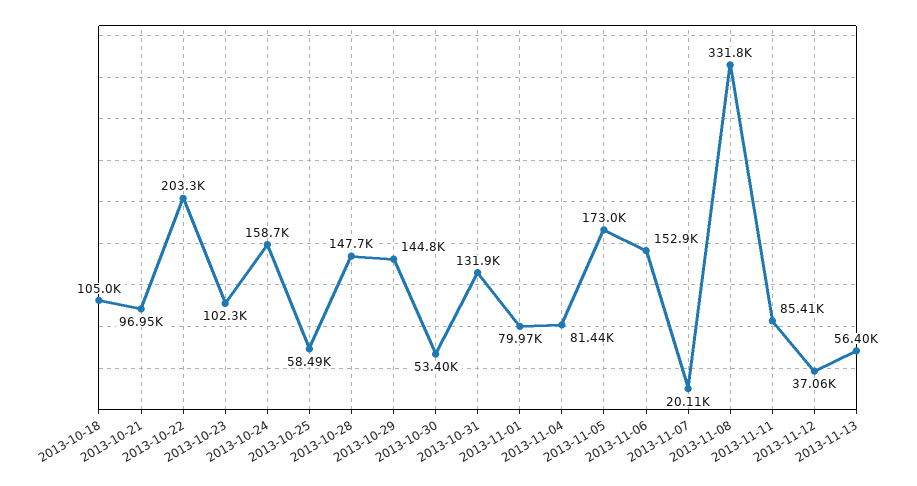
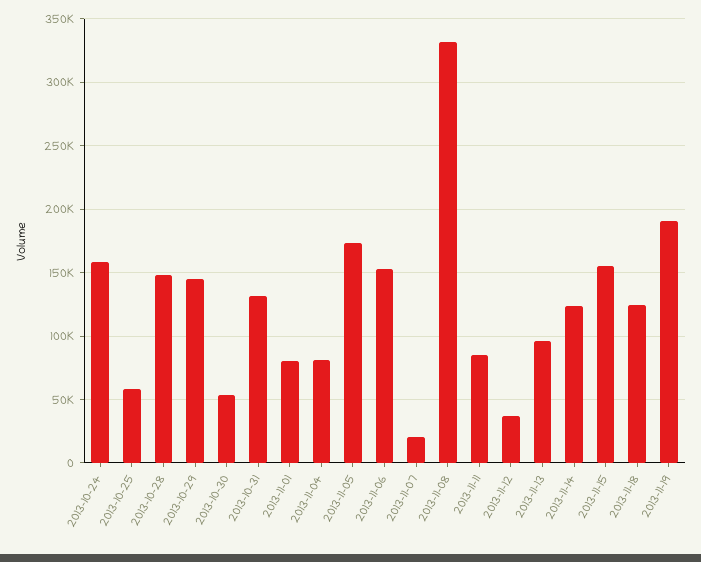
2013-10-18: 105000 -> none
2013-10-21: 96950 -> none
2013-10-22: 203300 -> none
2013-10-23: 102300 -> none
2013-11-13: 56400 -> 95000
2013-11-14: none -> 125000
2013-11-15: none -> 155000
2013-11-18: none -> 125000
2013-11-19: none -> 190000

